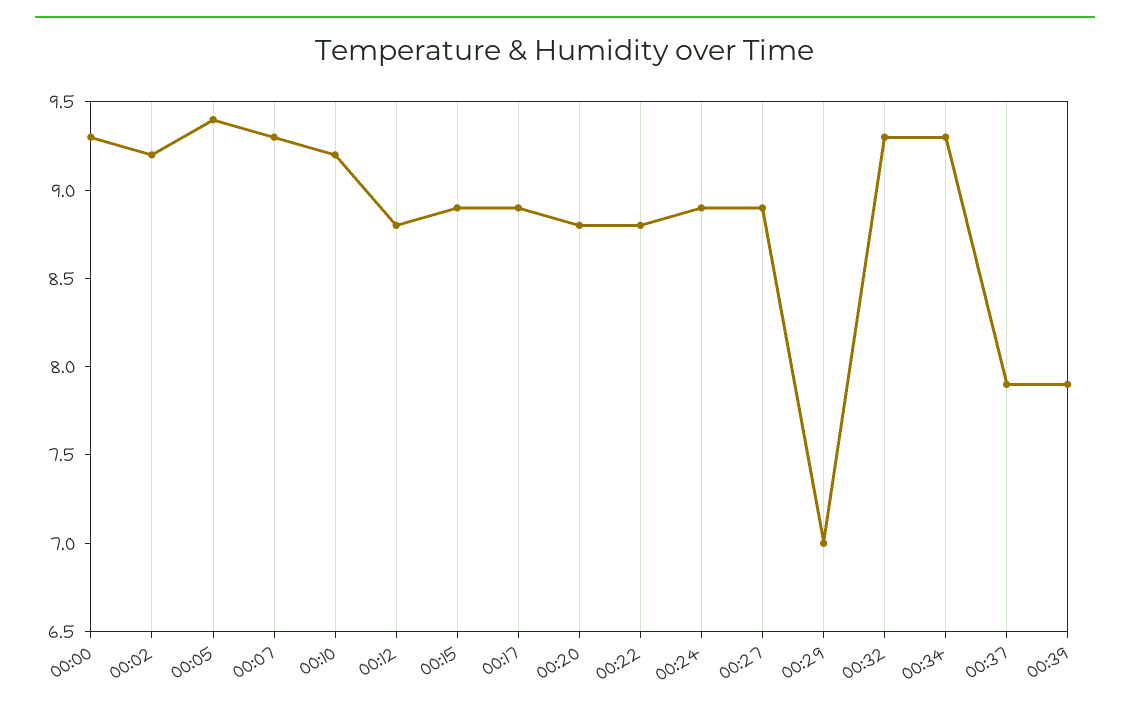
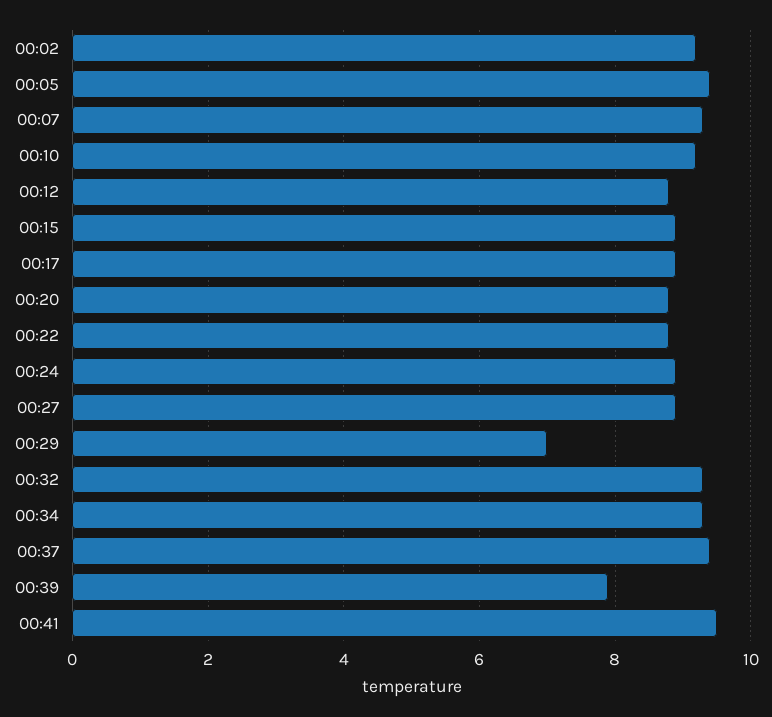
00:00: 9.3 -> none
00:37: 7.9 -> 9.5
00:41: none -> 9.5

